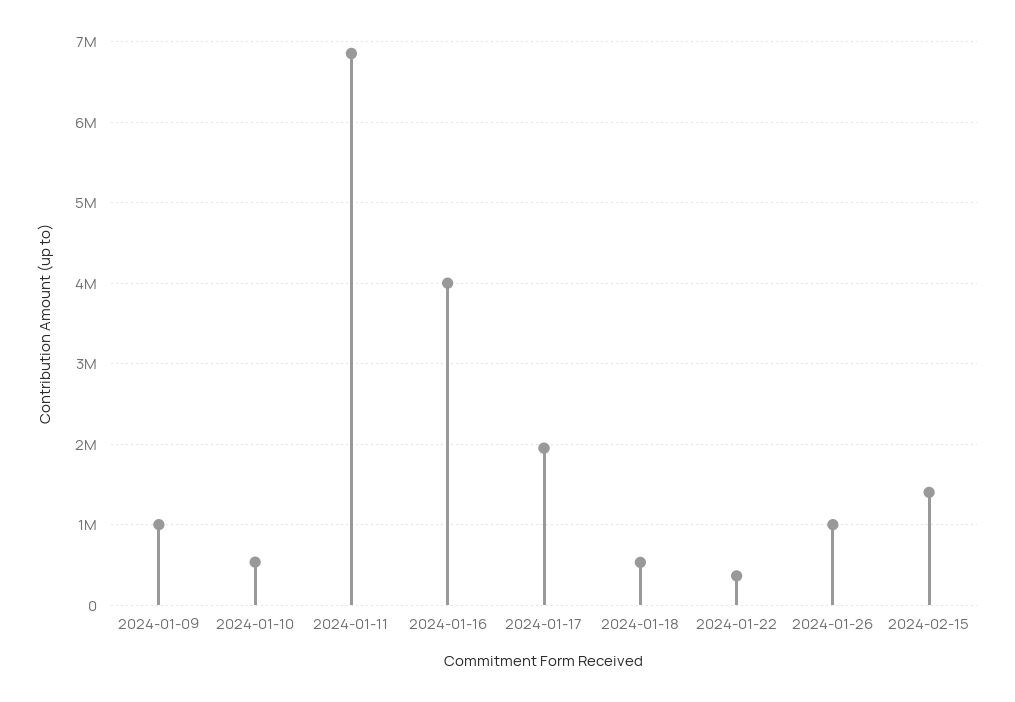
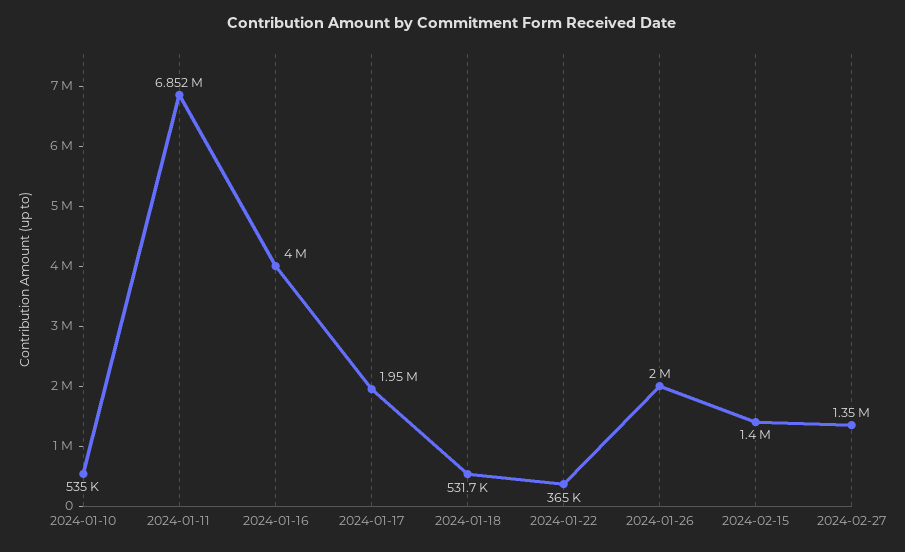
2024-01-09: 1000000 -> none
2024-01-26: 1000000 -> 2000000
2024-02-27: none -> 1350000

